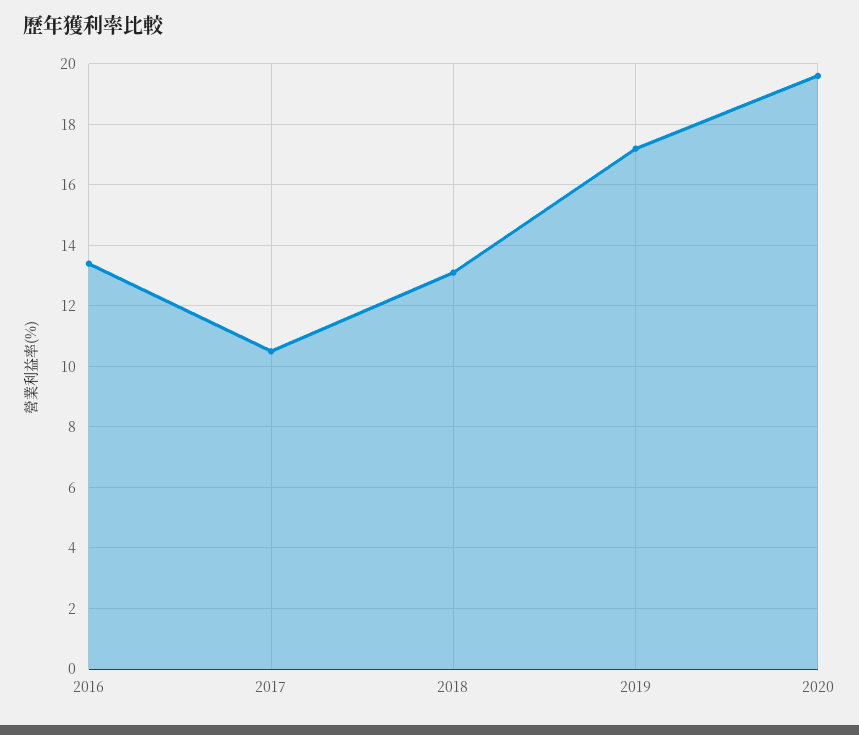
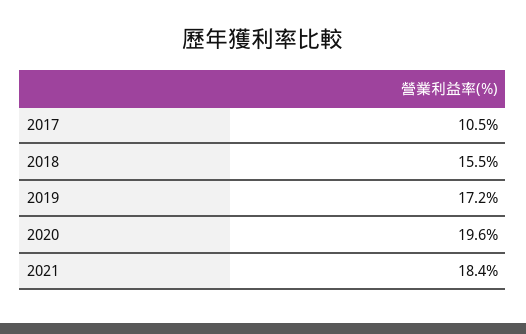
2016: 13.5 -> none
2018: 13 -> 15.5
2021: none -> 18.4

